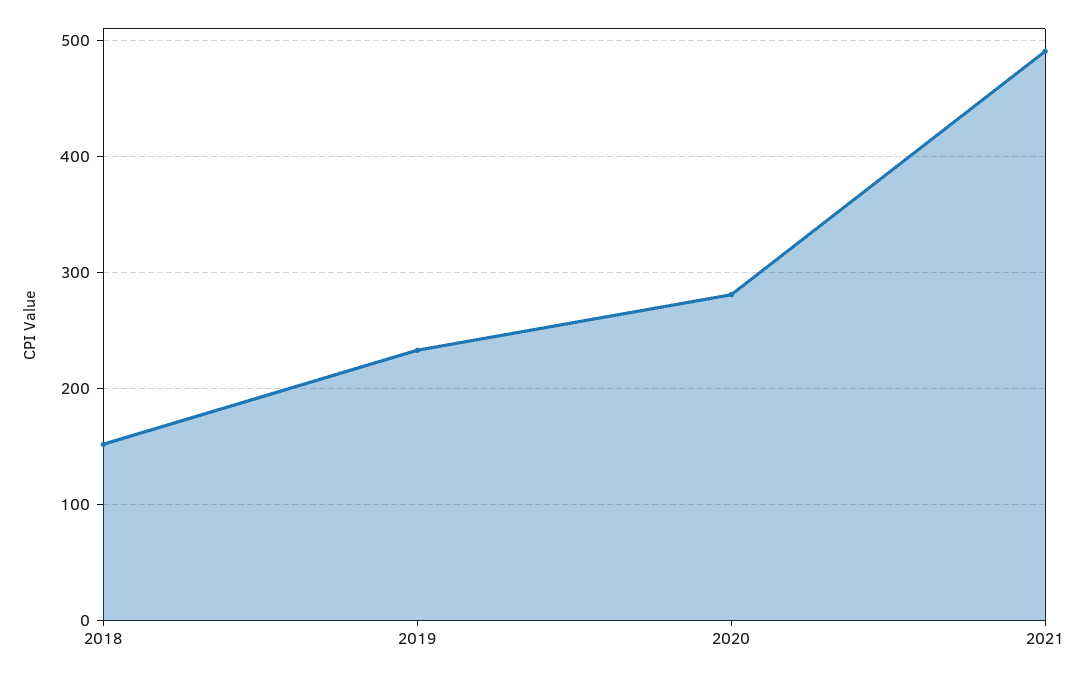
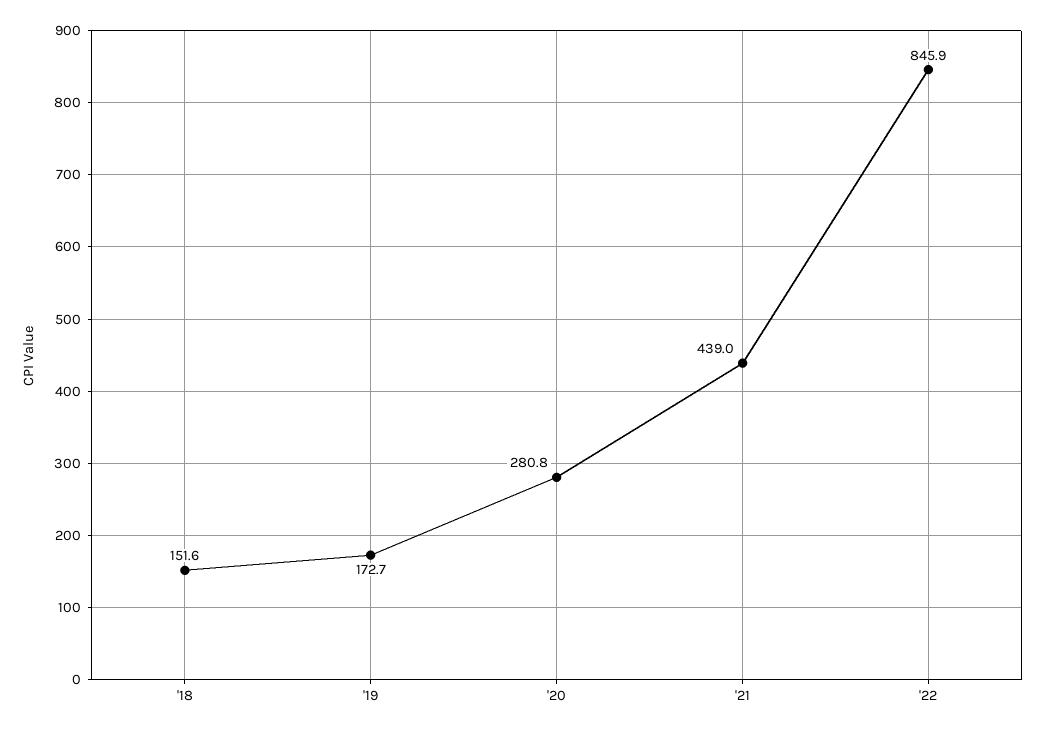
2019: 230 -> 172.7
2021: 490 -> 439
'22: none -> 845.9

